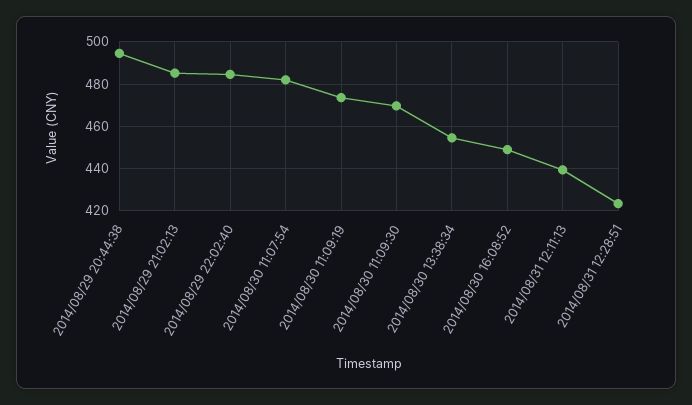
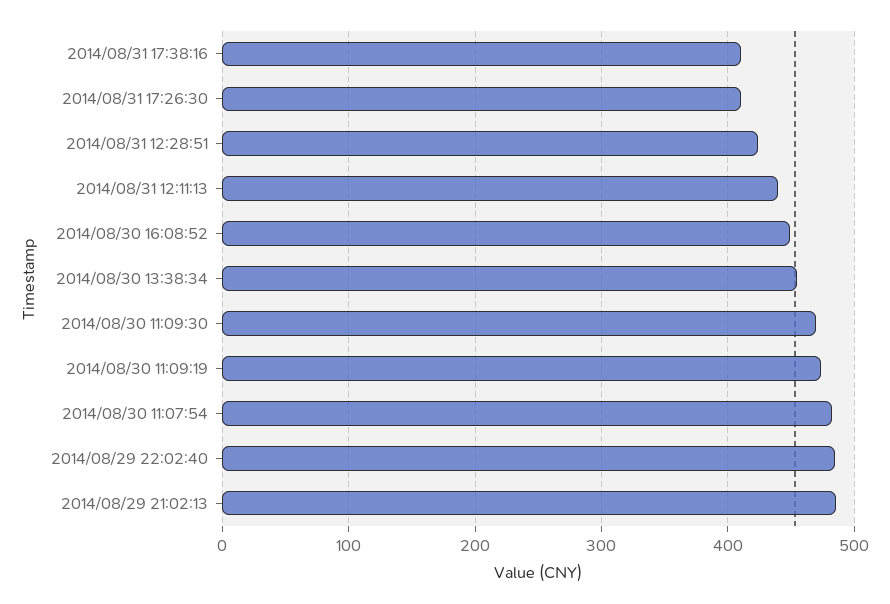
2014/08/29 20:44:38: 495 -> none
2014/08/31 17:38:16: none -> 410
2014/08/31 17:26:30: none -> 410

